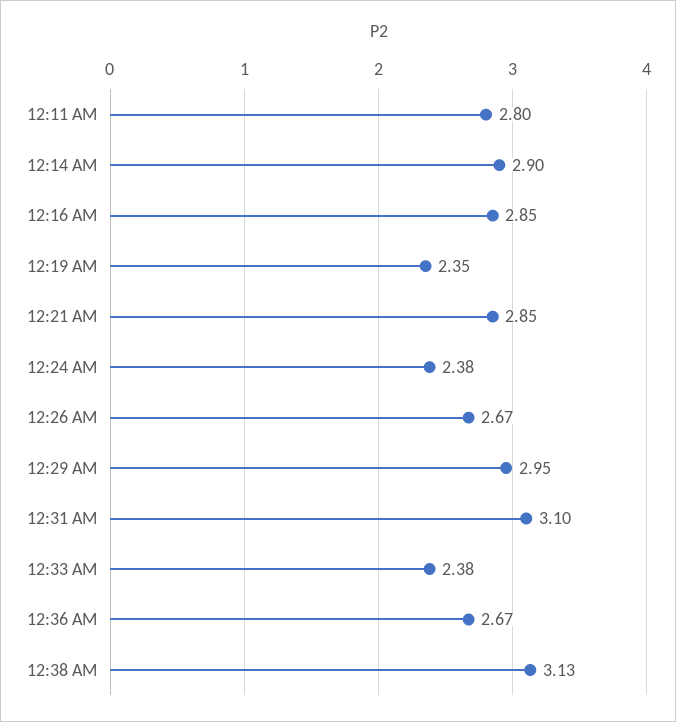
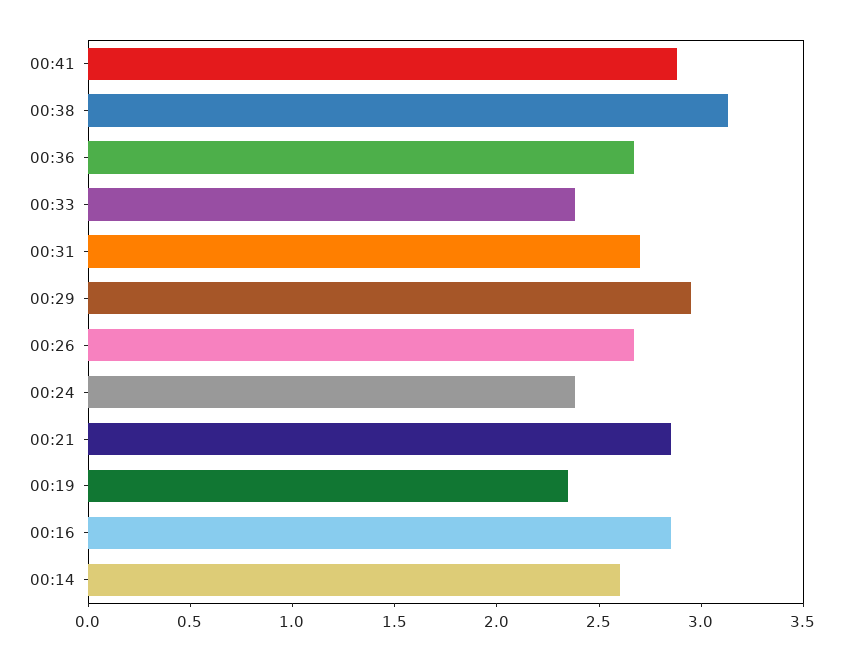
12:11 AM: 2.8 -> none
12:14 AM: 2.9 -> 2.6
12:31 AM: 3.1 -> 2.7
00:41: none -> 2.9

